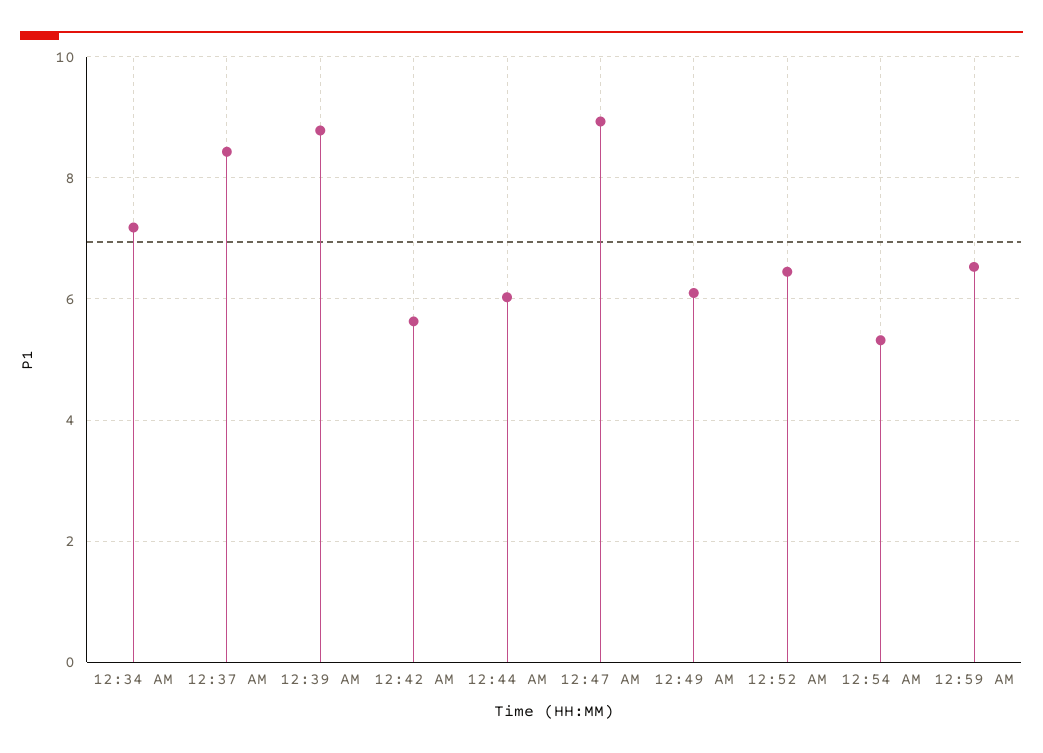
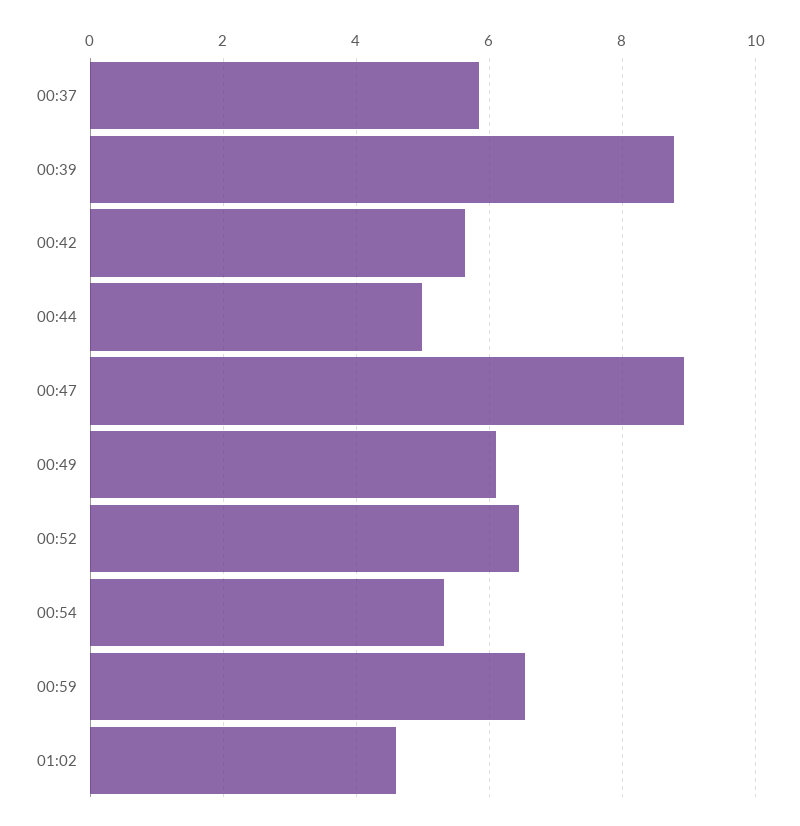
12:34 AM: 7.2 -> none
12:37 AM: 8.4 -> 5.8
12:44 AM: 6 -> 5
01:02: none -> 4.6

